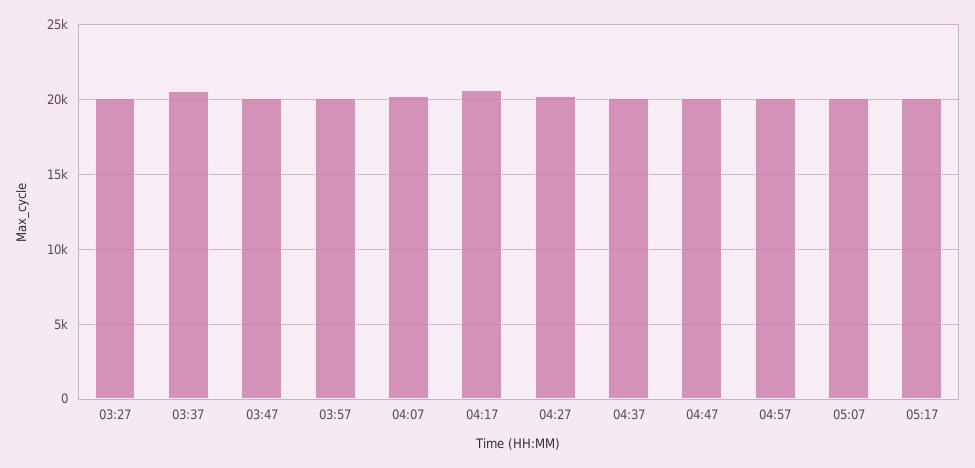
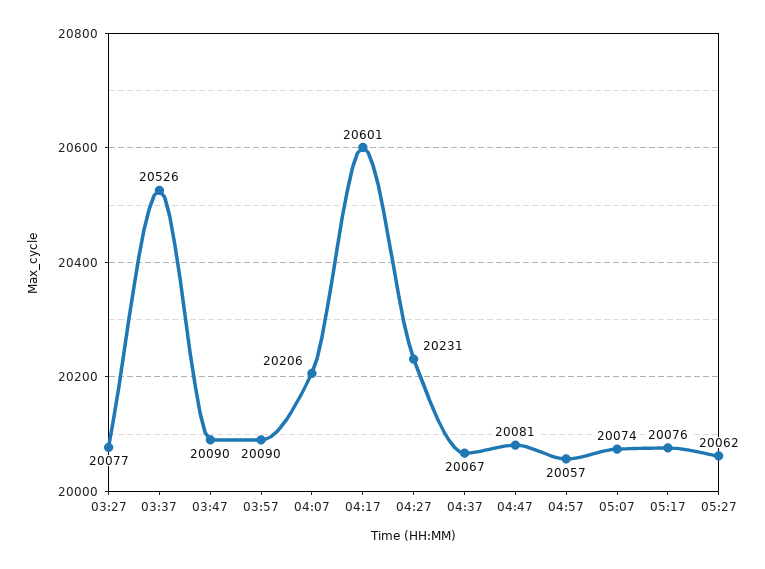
05:27: none -> 20062

